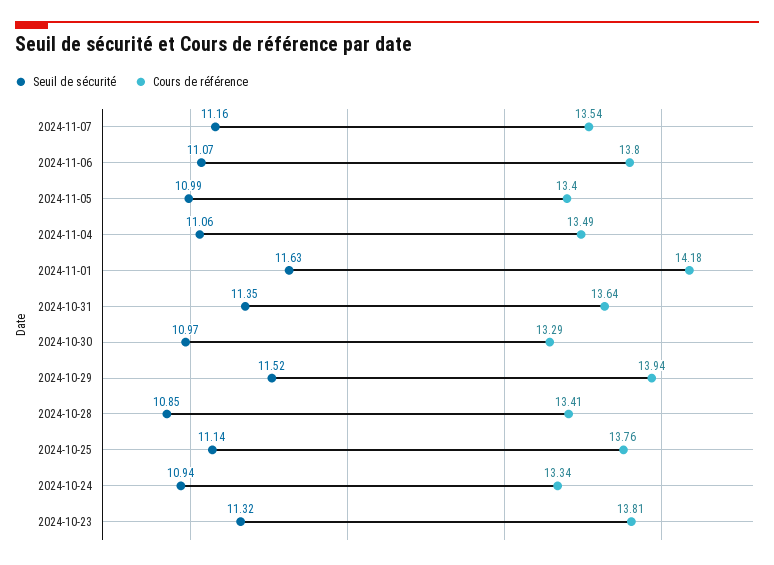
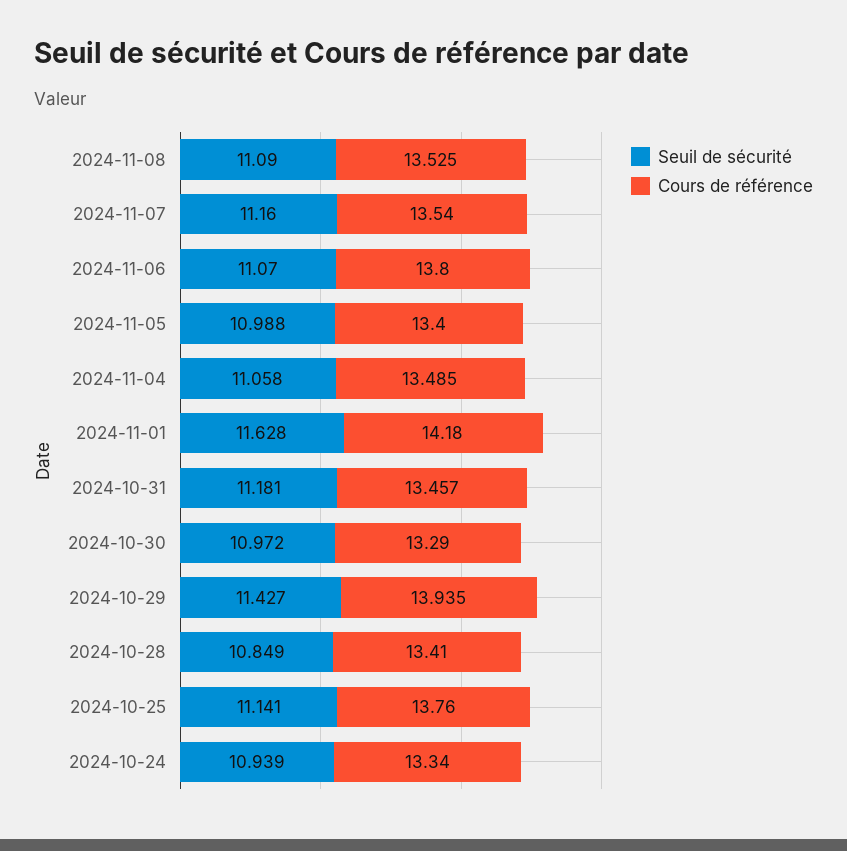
Seuil de sécurité, 2024-10-31: 11.35 -> 11.181
Cours de référence, 2024-10-31: 13.64 -> 13.457
Seuil de sécurité, 2024-10-29: 11.52 -> 11.427
Seuil de sécurité, 2024-10-23: 11.32 -> none
Cours de référence, 2024-10-23: 13.81 -> none
Seuil de sécurité, 2024-11-08: none -> 11.09
Cours de référence, 2024-11-08: none -> 13.525

